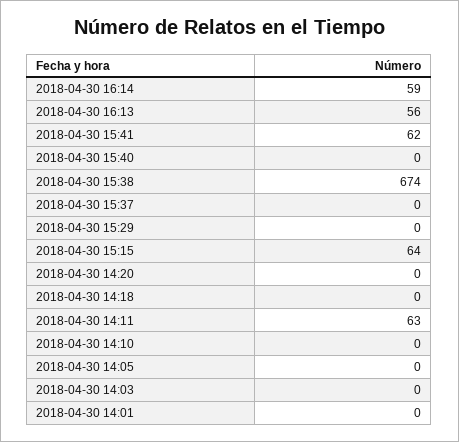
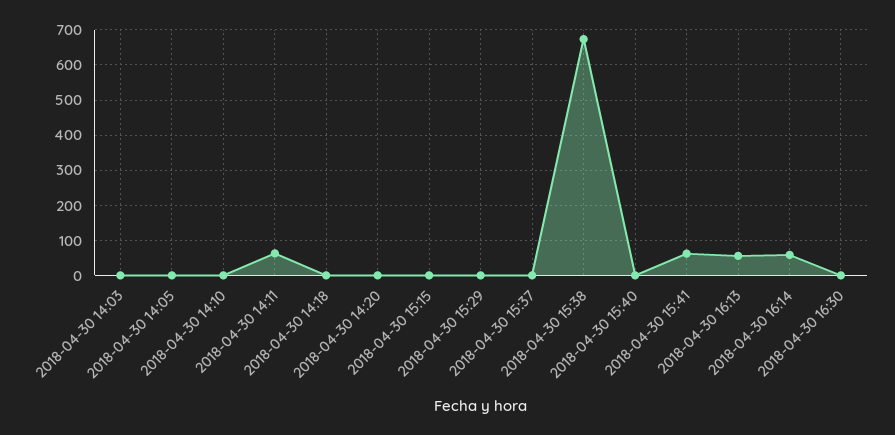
2018-04-30 15:15: 64 -> 0
2018-04-30 14:01: 0 -> none
2018-04-30 16:30: none -> 0

